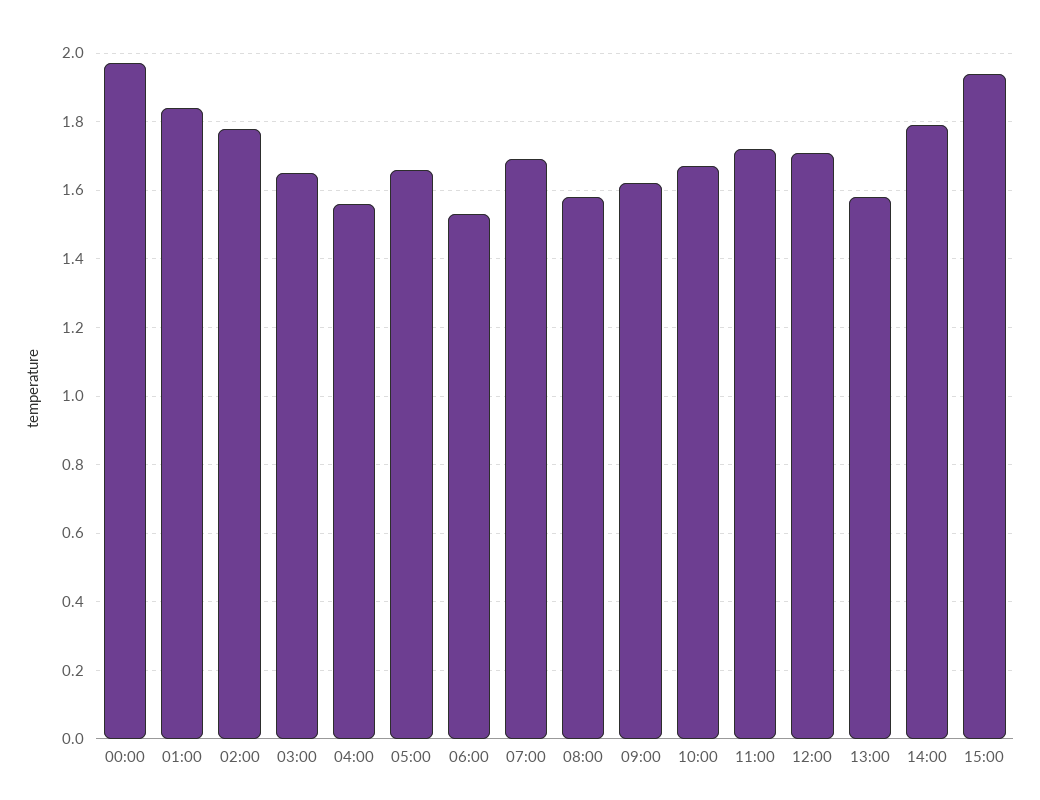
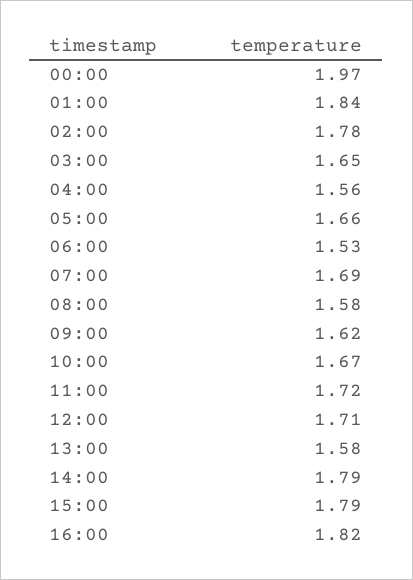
15:00: 1.95 -> 1.79
16:00: none -> 1.82

